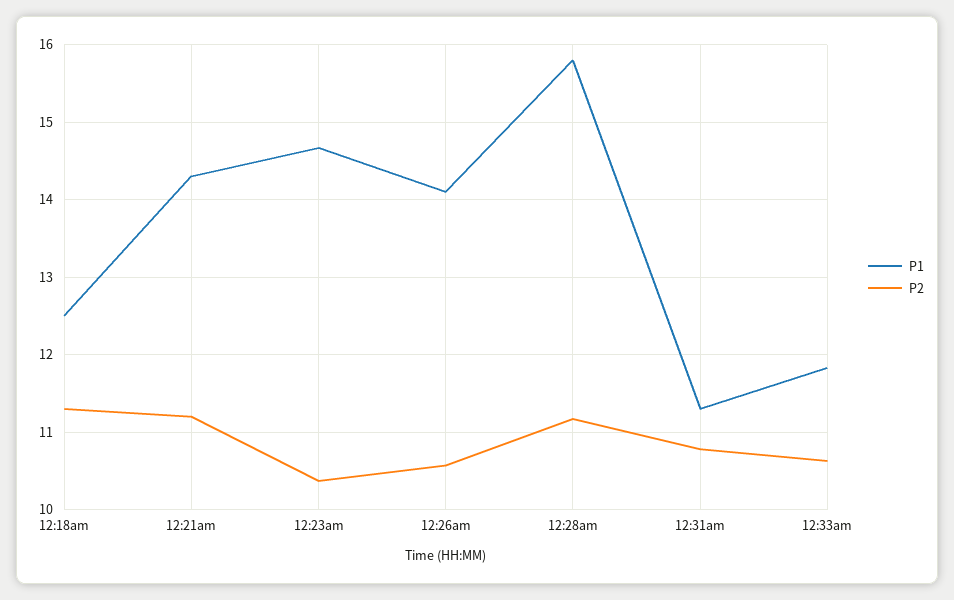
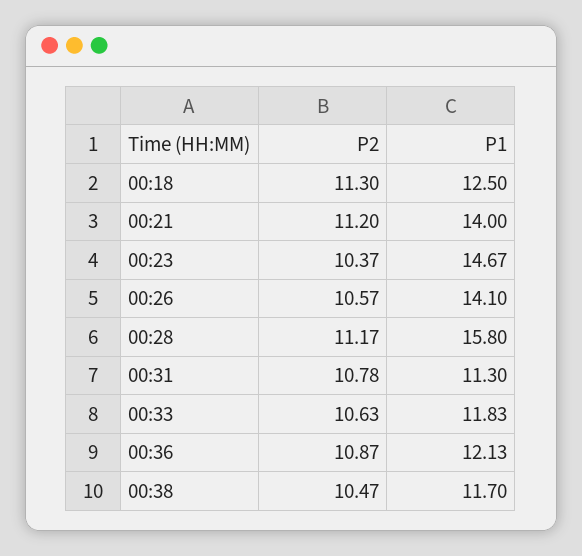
P1, 12:21am: 14.3 -> 14
P2, 00:36: none -> 10.87
P1, 00:36: none -> 12.13
P2, 00:38: none -> 10.47
P1, 00:38: none -> 11.7

